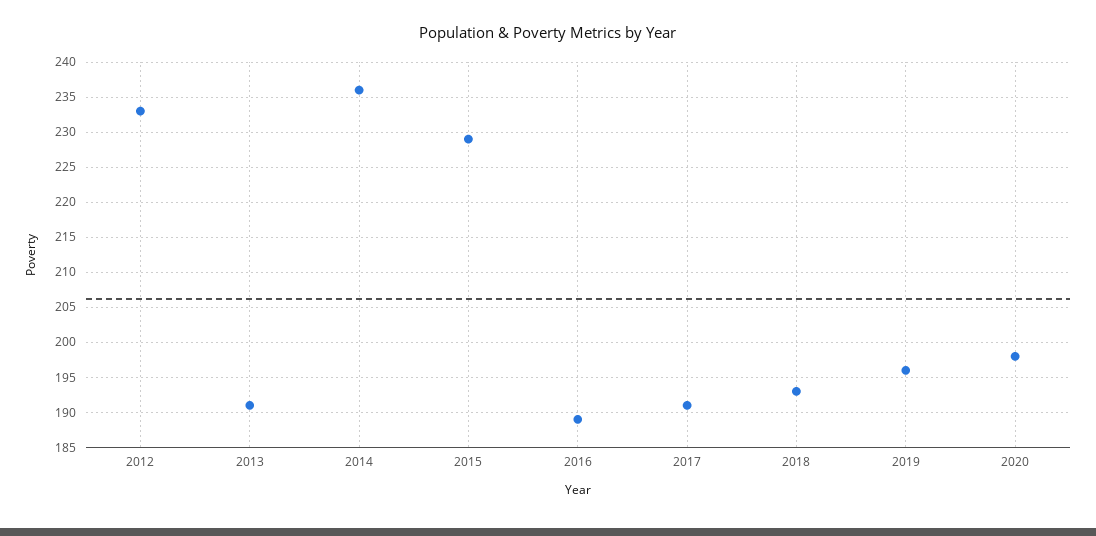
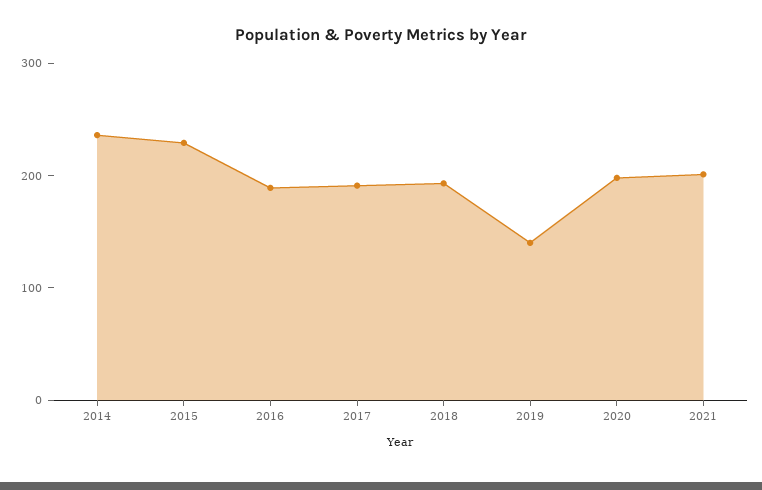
2012: 233 -> none
2013: 191 -> none
2019: 196 -> 140
2021: none -> 200

